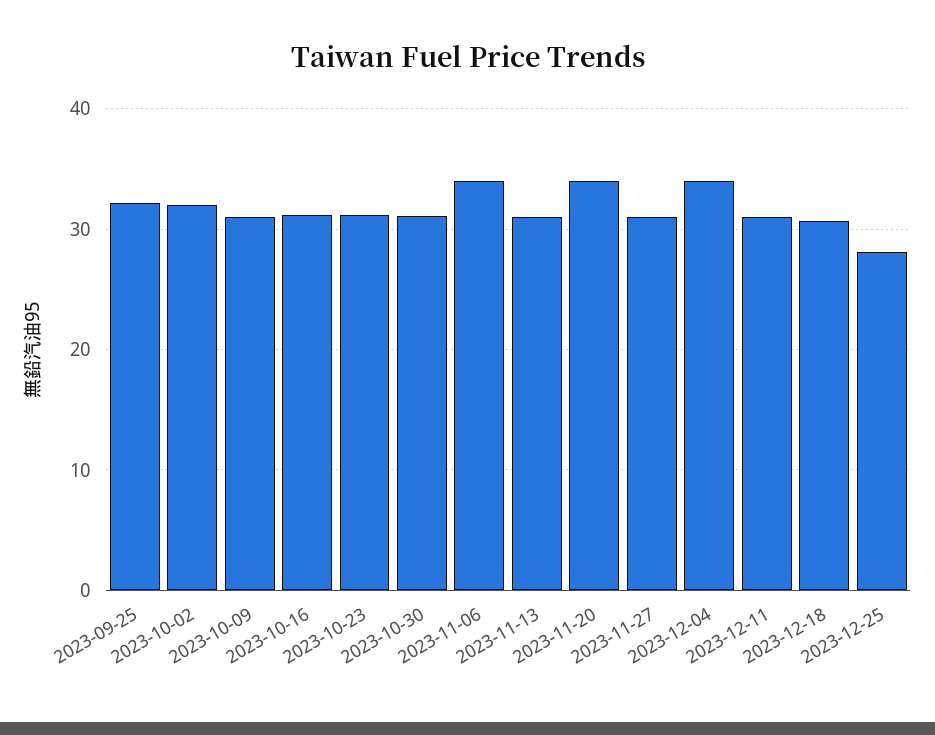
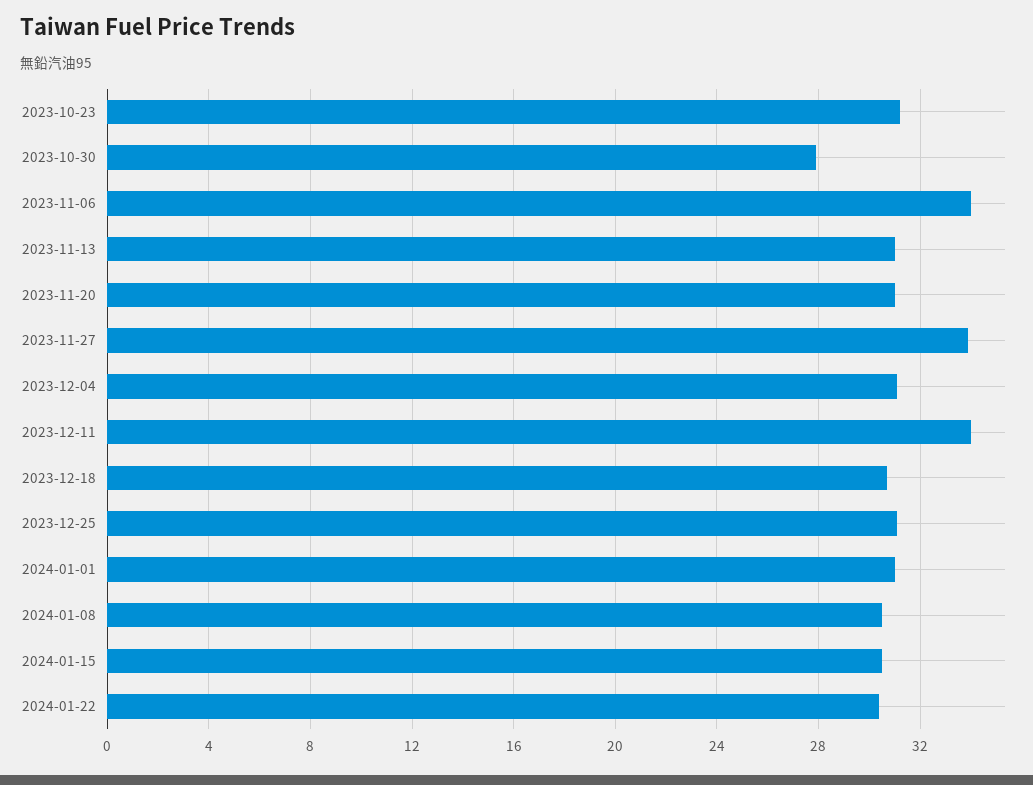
2023-09-25: 32 -> none
2023-10-02: 32 -> none
2023-10-09: 31 -> none
2023-10-16: 31 -> none
2023-10-30: 31 -> 28
2023-11-20: 34 -> 31
2023-11-27: 31 -> 34
2023-12-04: 34 -> 31
2023-12-11: 31 -> 34
2023-12-25: 28 -> 31
2024-01-01: none -> 31
2024-01-08: none -> 30.5
2024-01-15: none -> 30.5
2024-01-22: none -> 30.5

